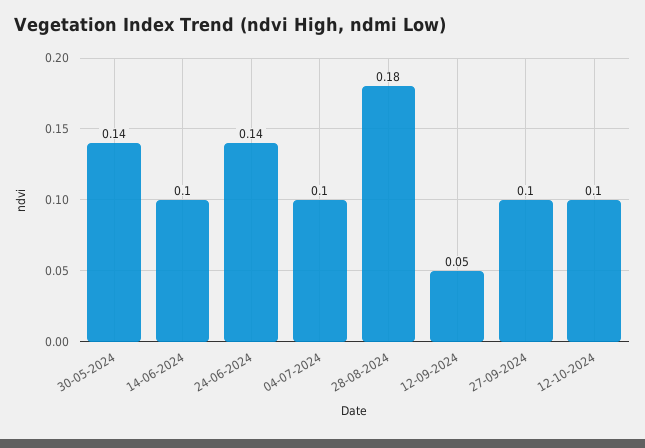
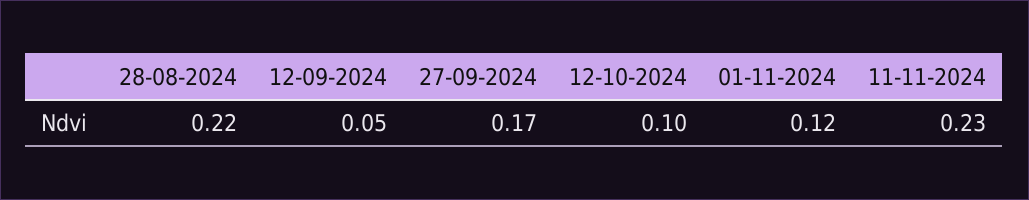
30-05-2024: 0.14 -> none
14-06-2024: 0.1 -> none
24-06-2024: 0.14 -> none
04-07-2024: 0.1 -> none
28-08-2024: 0.18 -> 0.22
27-09-2024: 0.1 -> 0.17
01-11-2024: none -> 0.12
11-11-2024: none -> 0.23

